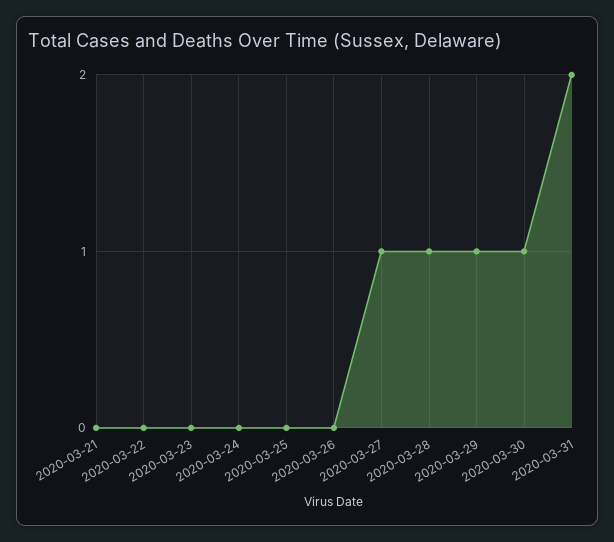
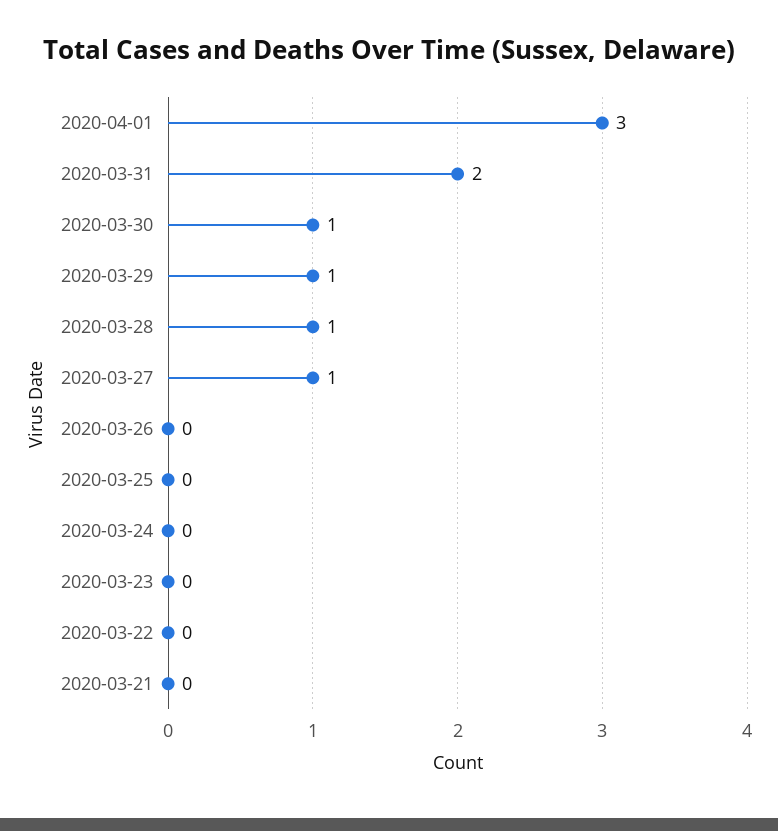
2020-04-01: none -> 3

